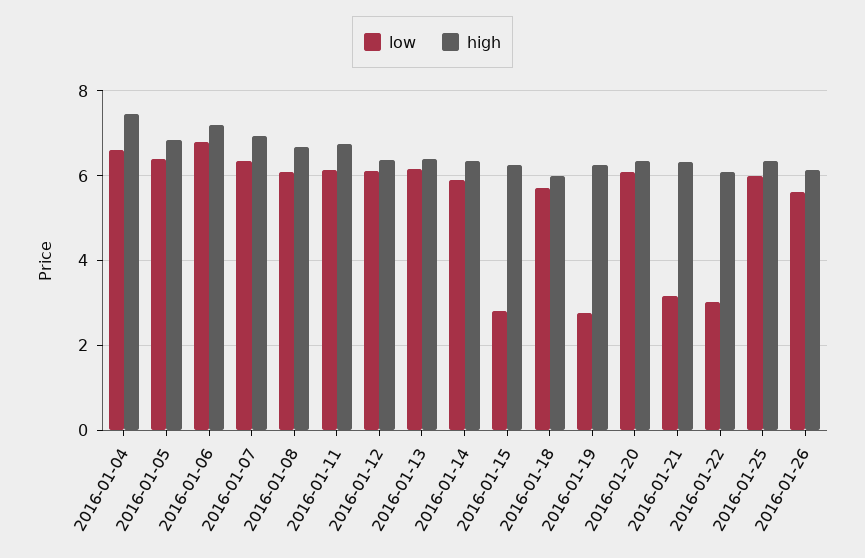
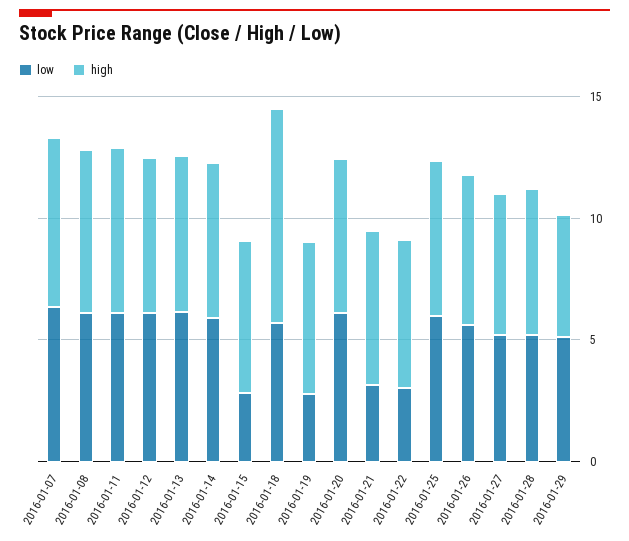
low, 2016-01-04: 6.6 -> none
high, 2016-01-04: 7.4 -> none
low, 2016-01-05: 6.4 -> none
high, 2016-01-05: 6.8 -> none
low, 2016-01-06: 6.8 -> none
high, 2016-01-06: 7.2 -> none
high, 2016-01-18: 6 -> 9
low, 2016-01-27: none -> 5
high, 2016-01-27: none -> 6
low, 2016-01-28: none -> 5
high, 2016-01-28: none -> 6
low, 2016-01-29: none -> 5
high, 2016-01-29: none -> 5

